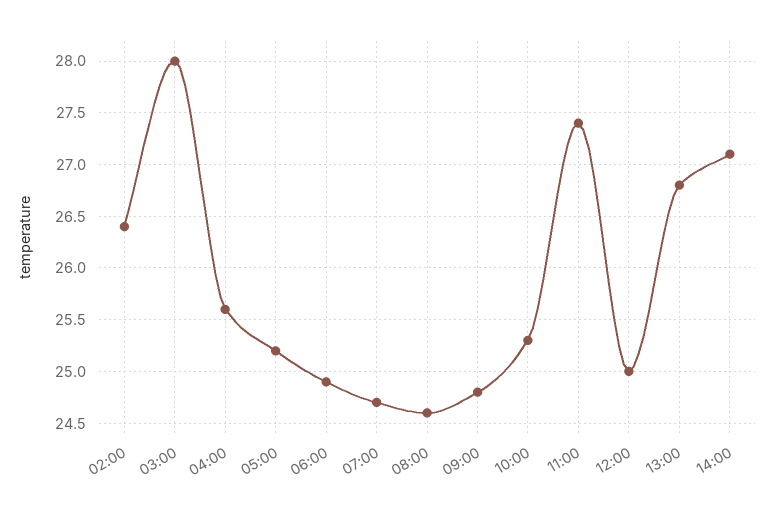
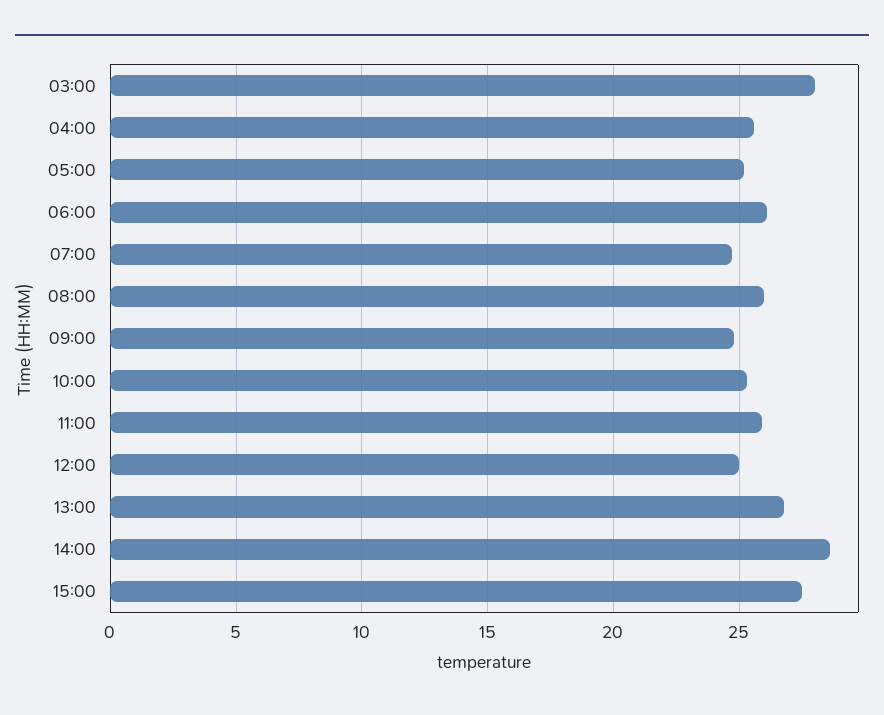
02:00: 26.4 -> none
06:00: 24.9 -> 26
08:00: 24.6 -> 26
11:00: 27.4 -> 26
14:00: 27.1 -> 28.5
15:00: none -> 27.5

